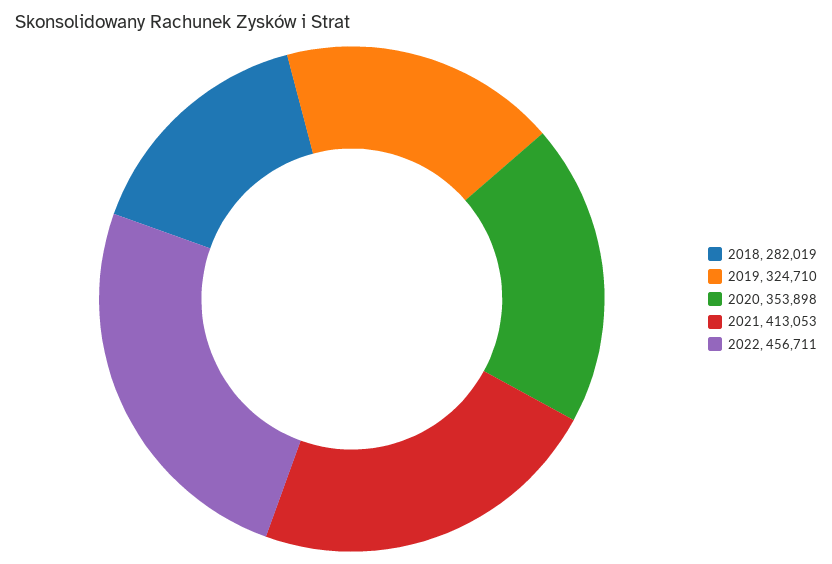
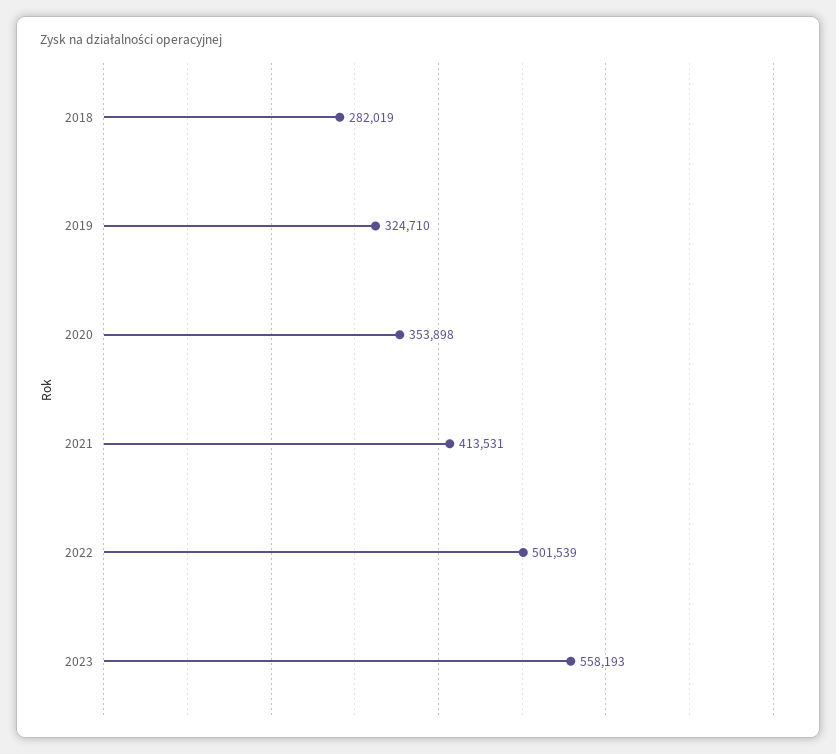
2021: 413053 -> 413531
2022: 456711 -> 501539
2023: none -> 558193

